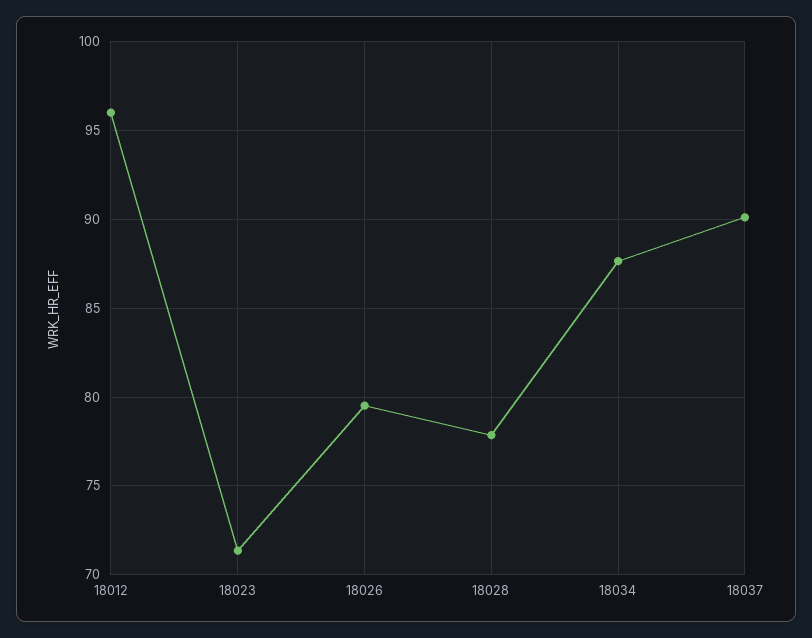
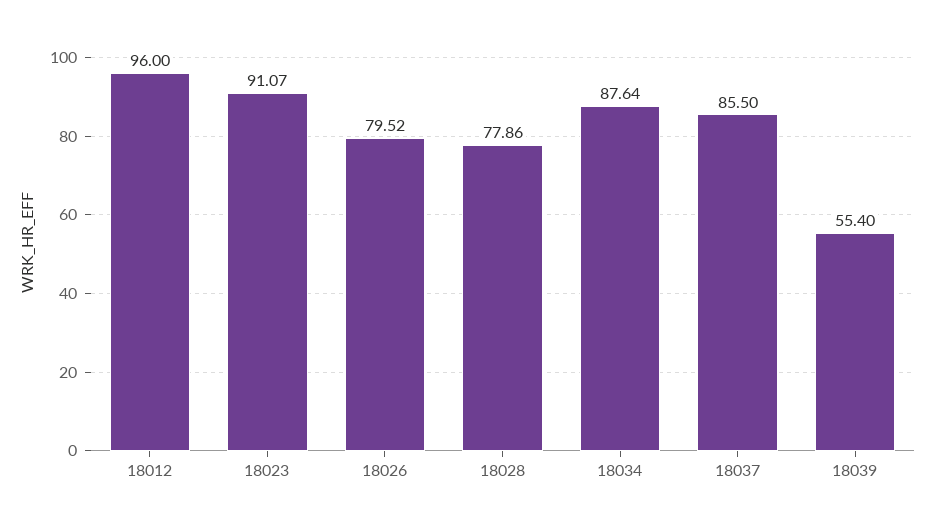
18023: 71.5 -> 91.07
18037: 90 -> 85.5
18039: none -> 55.4

